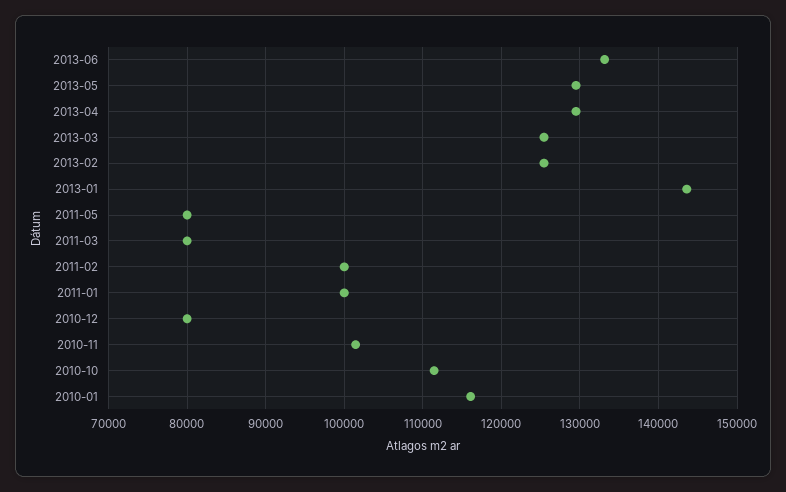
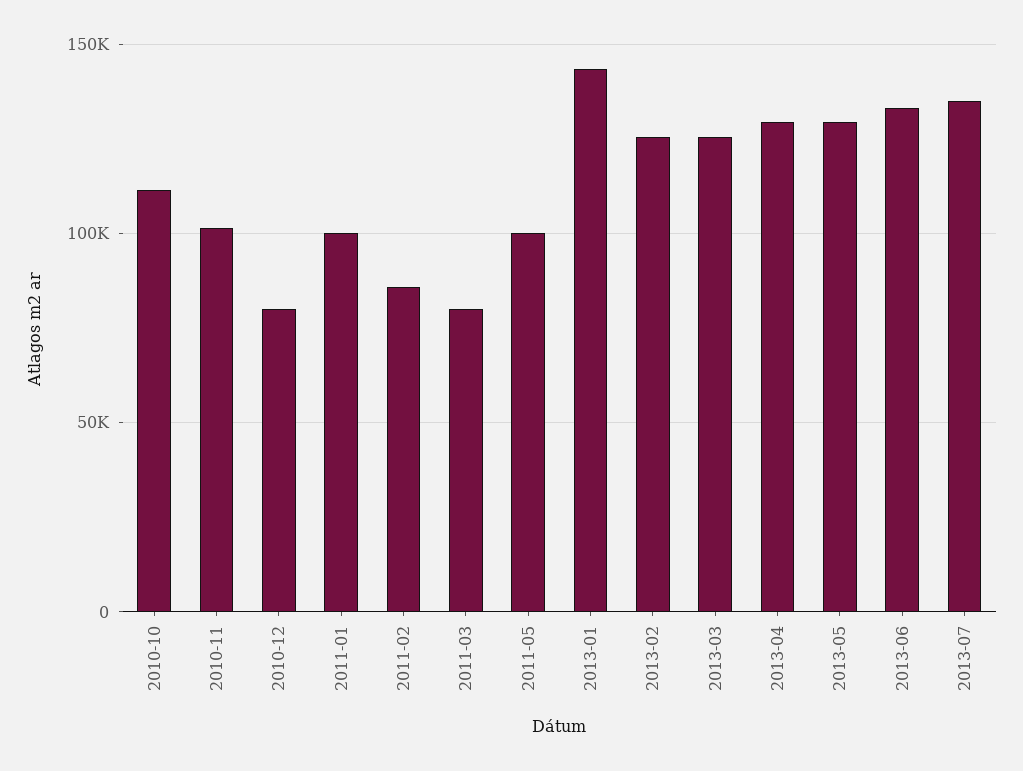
2011-05: 80000 -> 100000
2011-02: 100000 -> 85000
2010-01: 116000 -> none
2013-07: none -> 135000

